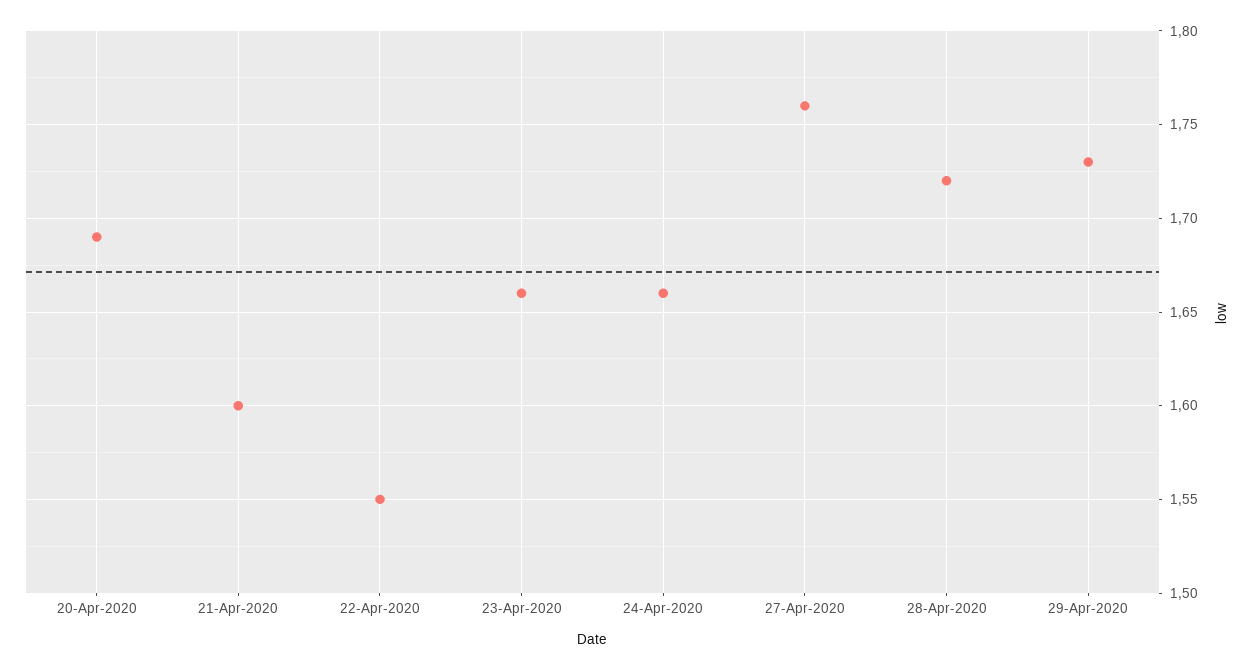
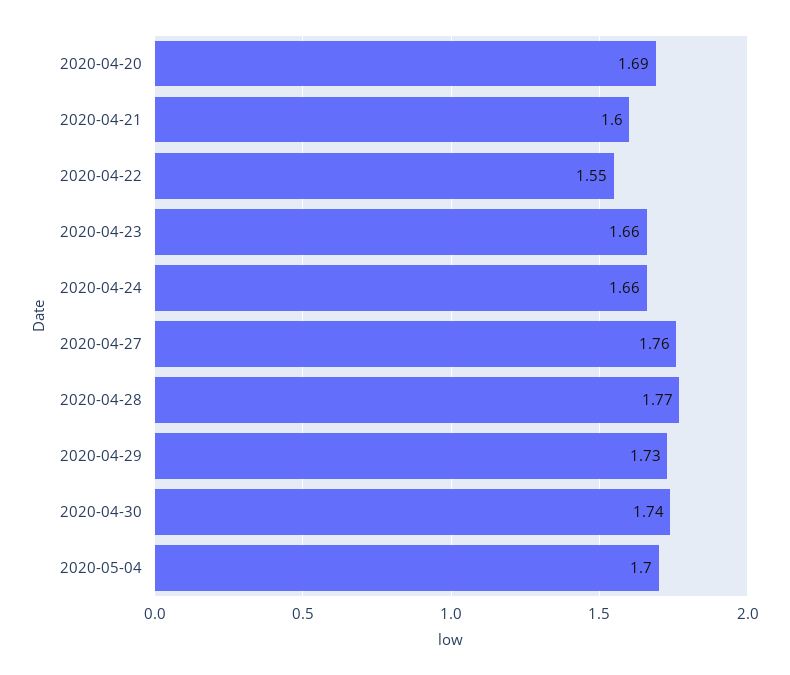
28-Apr-2020: 1.72 -> 1.77
2020-04-30: none -> 1.74
2020-05-04: none -> 1.7

